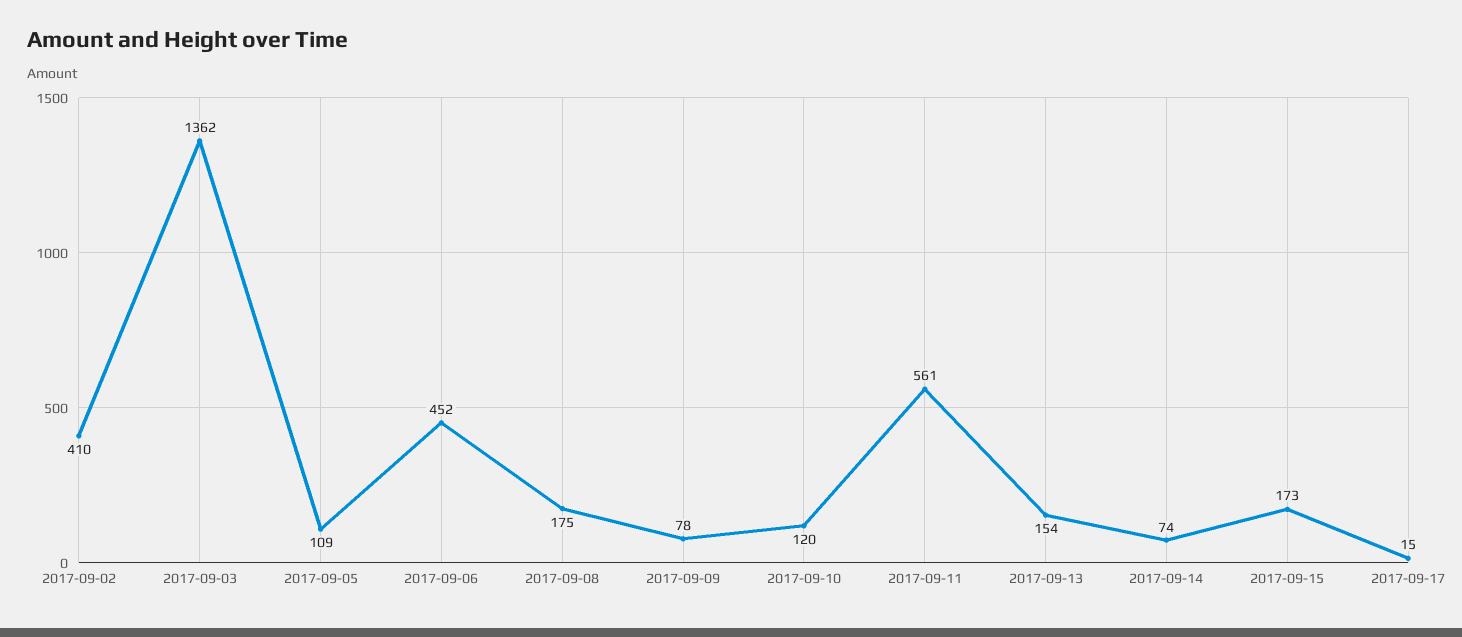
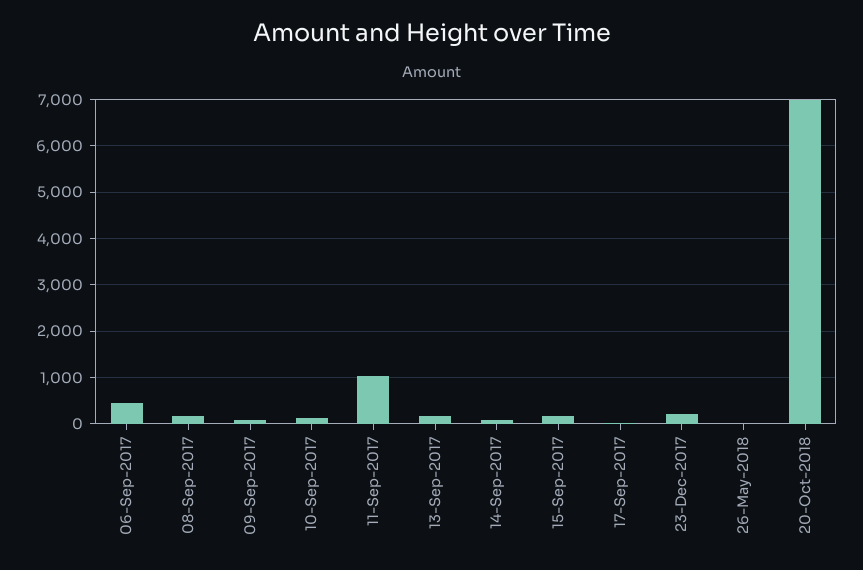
2017-09-02: 410 -> none
2017-09-03: 1362 -> none
2017-09-05: 109 -> none
2017-09-11: 561 -> 1000
23-Dec-2017: none -> 200
26-May-2018: none -> 0
20-Oct-2018: none -> 7000

